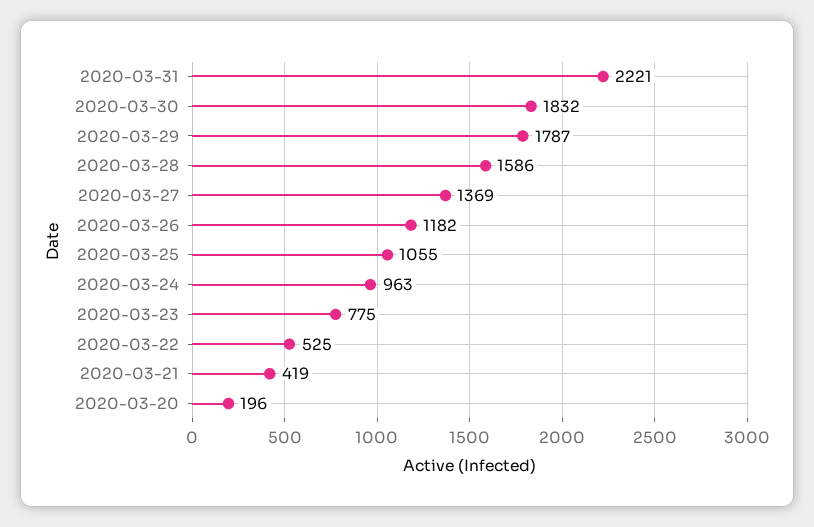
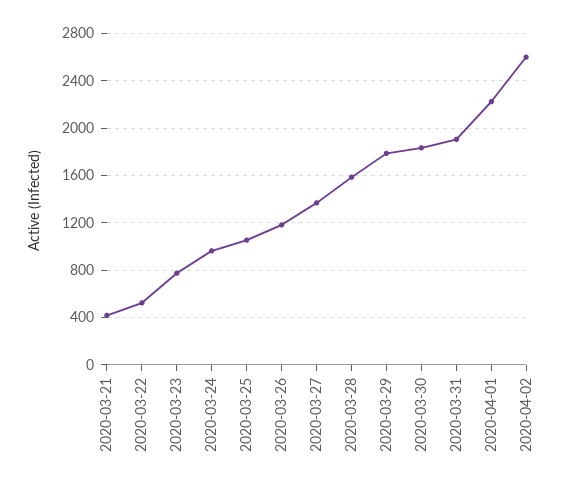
2020-03-31: 2221 -> 1900
2020-03-20: 196 -> none
2020-04-01: none -> 2200
2020-04-02: none -> 2600

